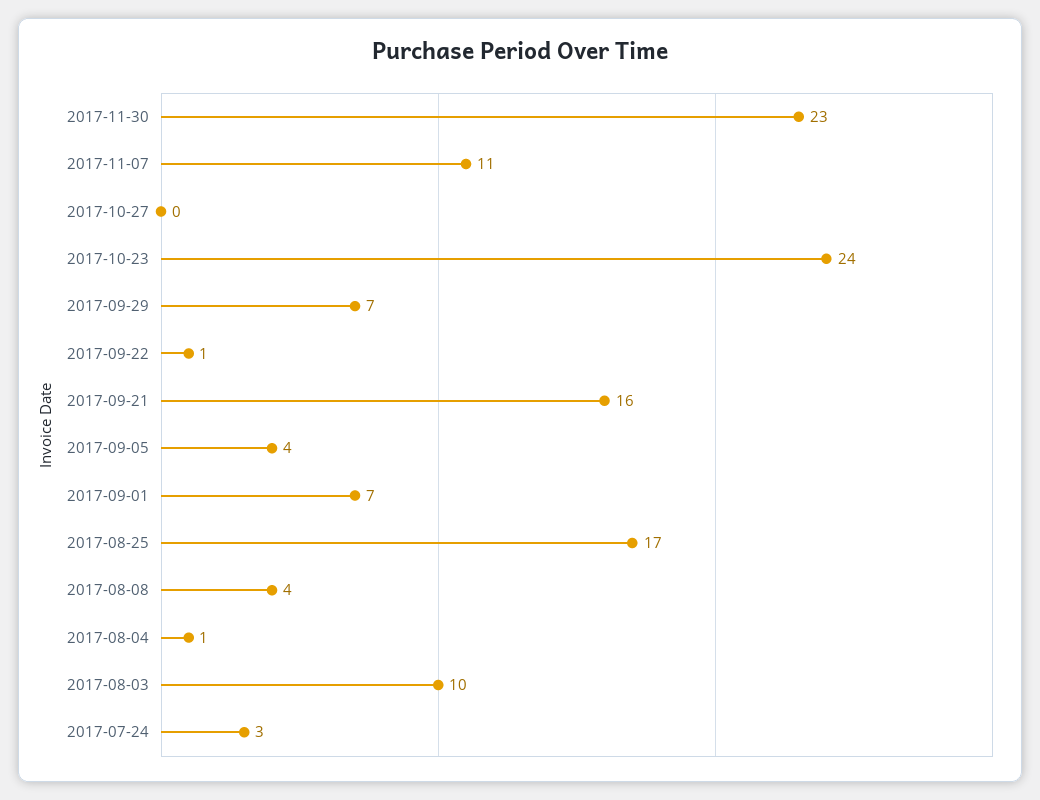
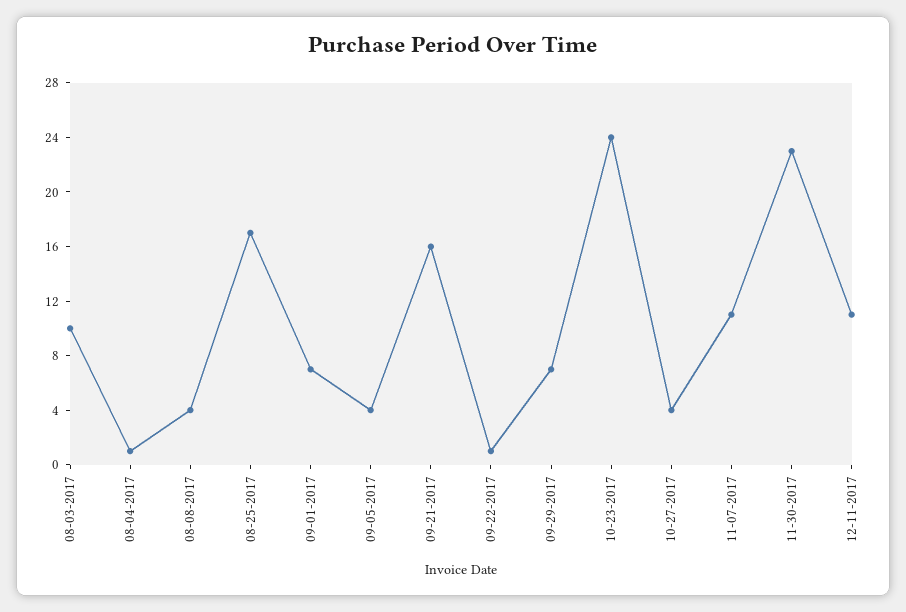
2017-10-27: 0 -> 4
2017-07-24: 3 -> none
12-11-2017: none -> 11

